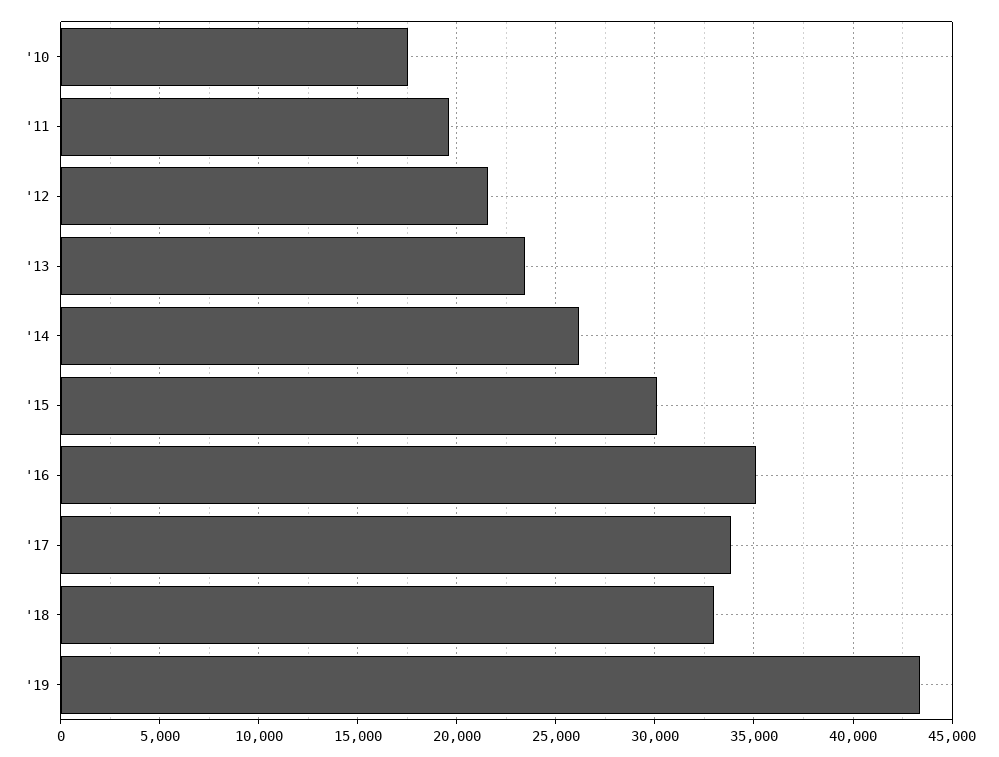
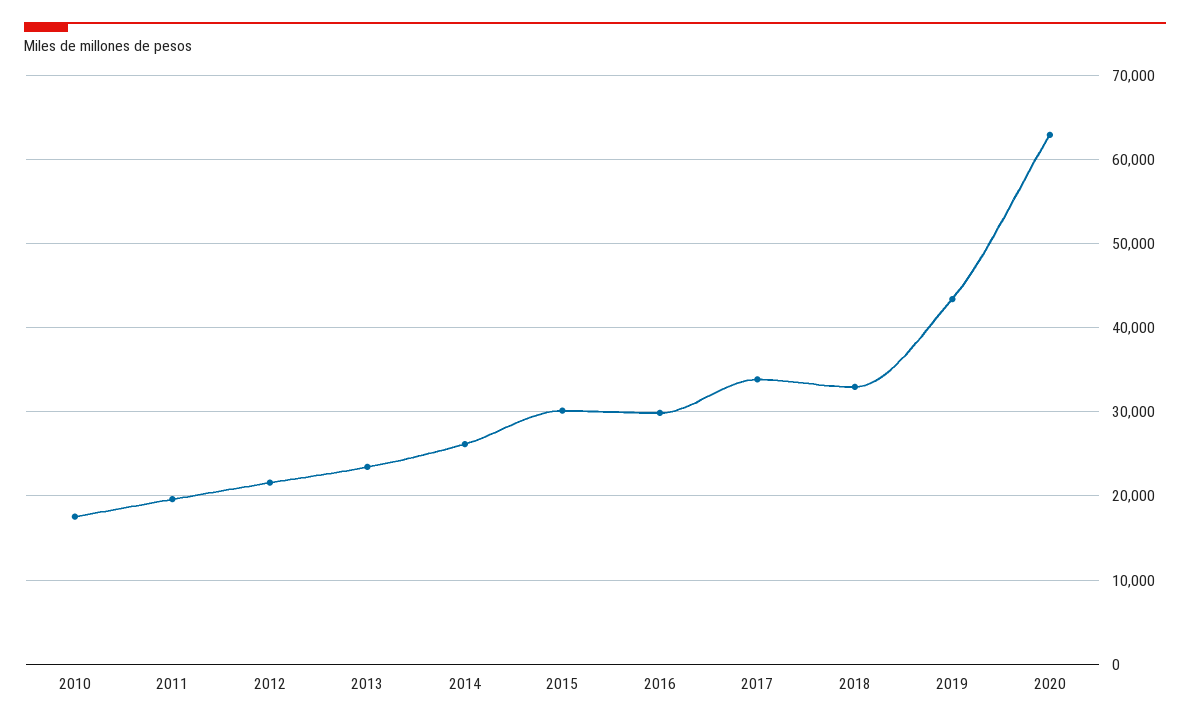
'16: 35000 -> 30000
2020: none -> 63000

